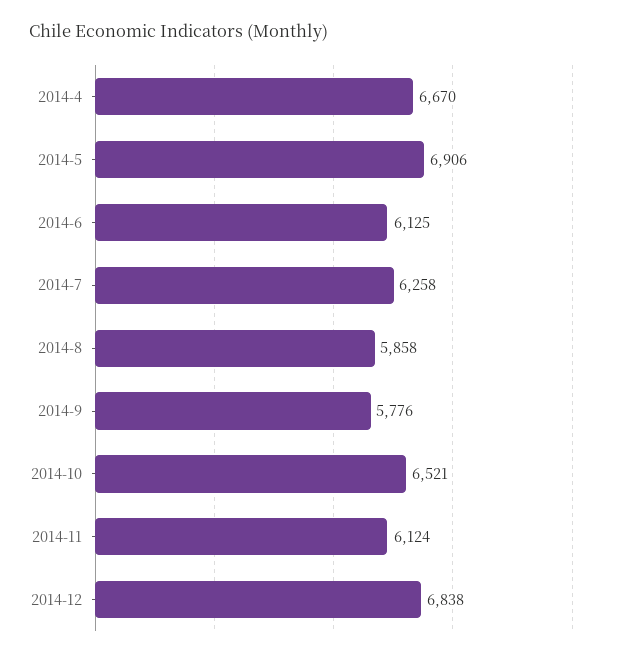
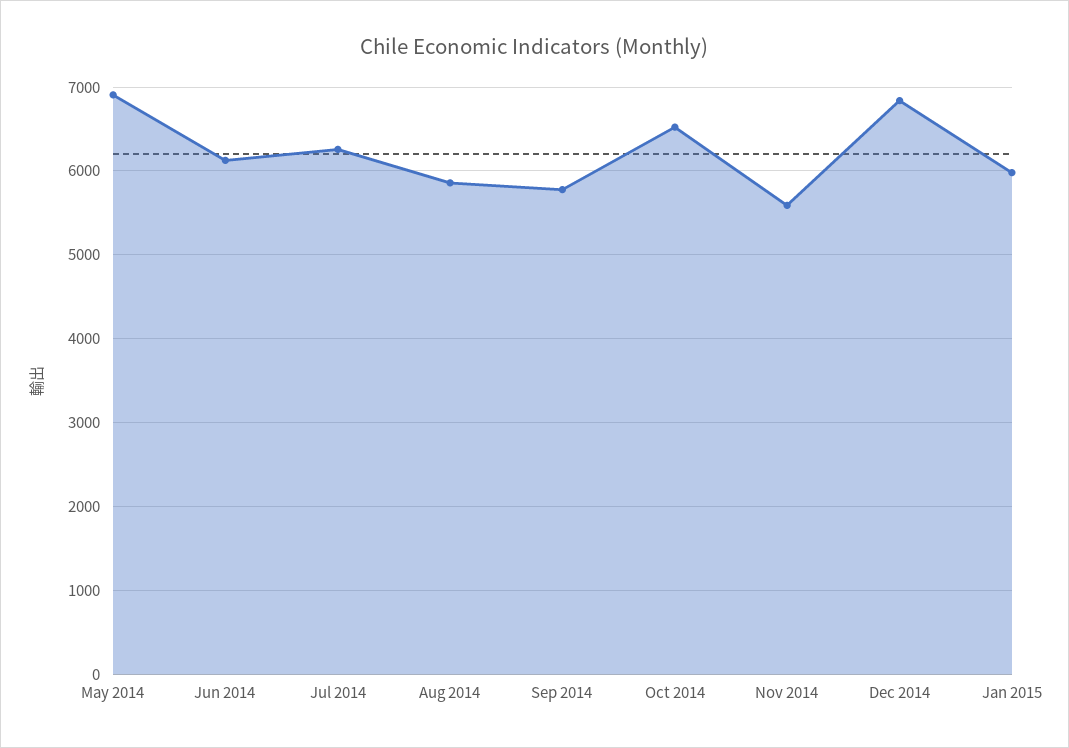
2014-4: 6670 -> none
2014-11: 6124 -> 5600
Jan 2015: none -> 6000

